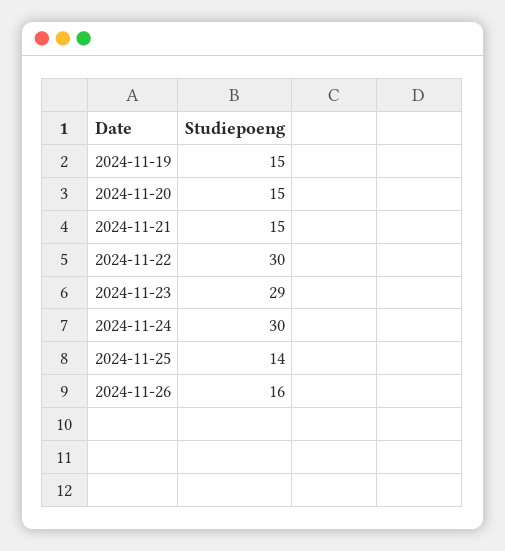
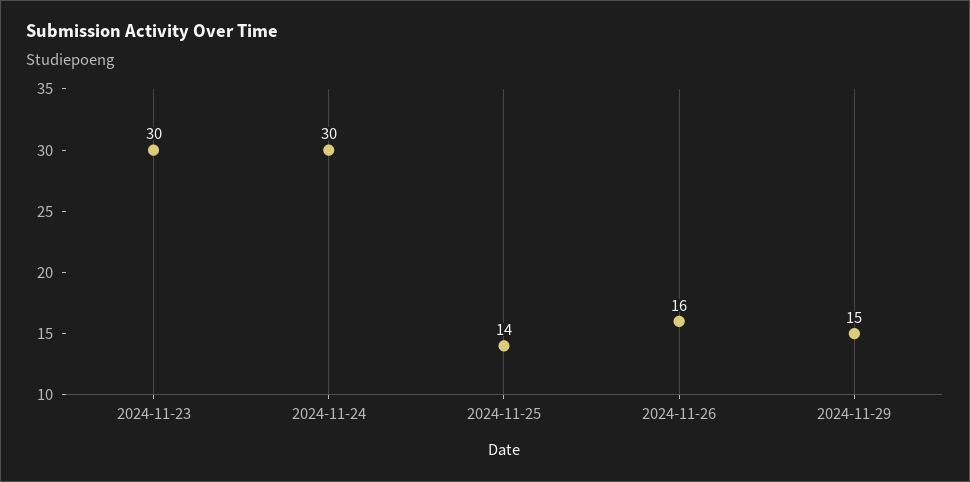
2024-11-19: 15 -> none
2024-11-20: 15 -> none
2024-11-21: 15 -> none
2024-11-22: 30 -> none
2024-11-23: 29 -> 30
2024-11-29: none -> 15

